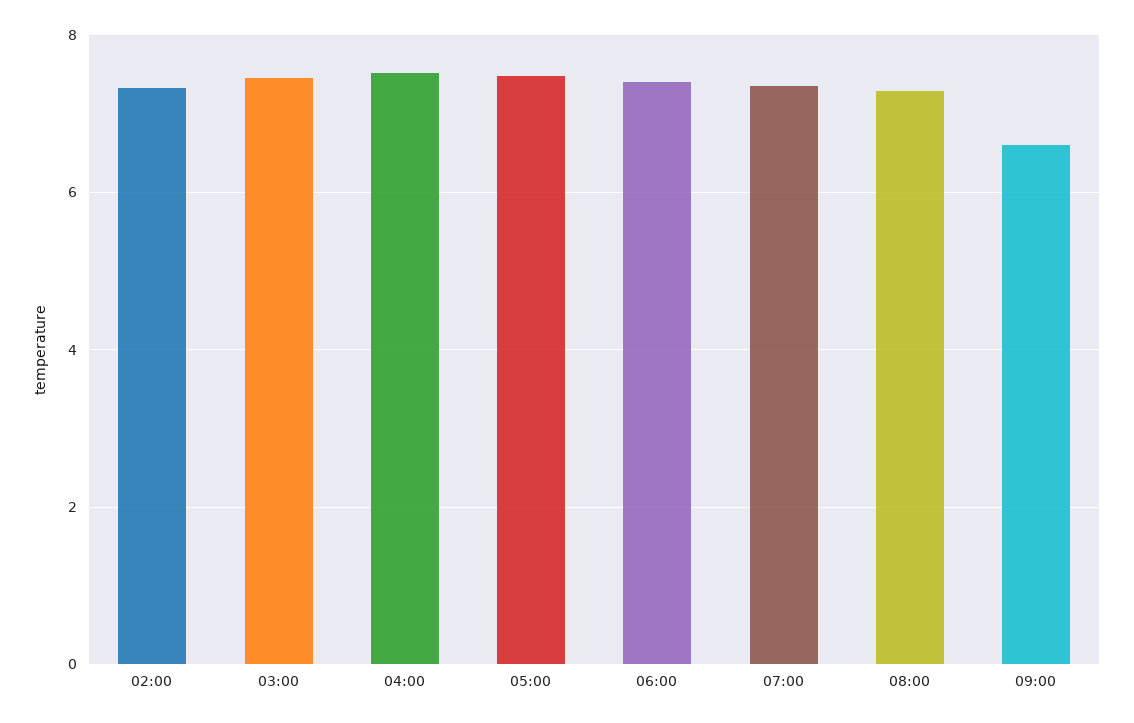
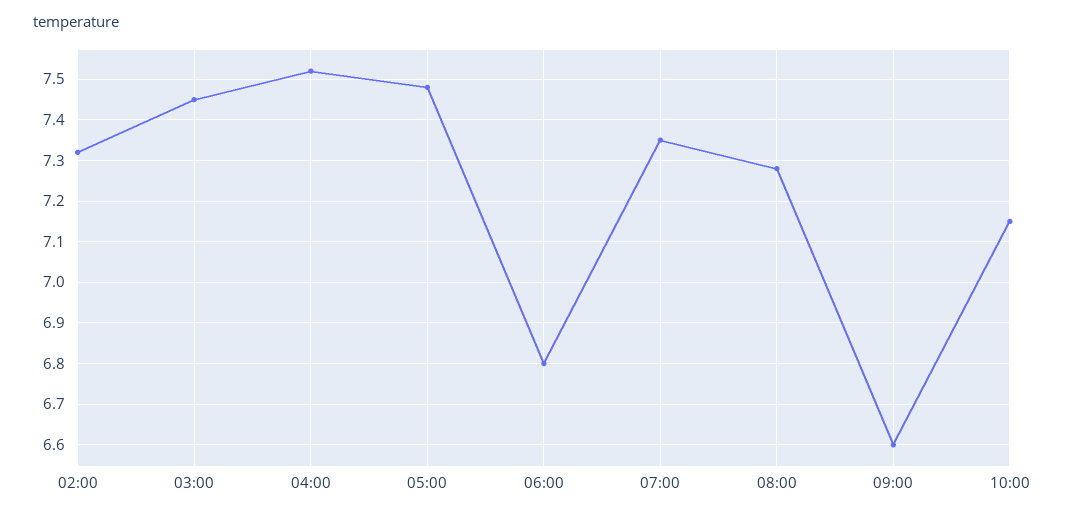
06:00: 7.4 -> 6.8
10:00: none -> 7.15

